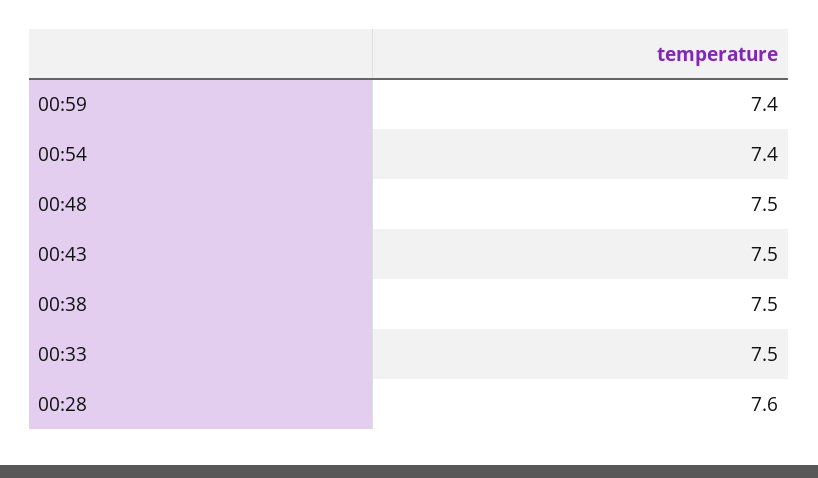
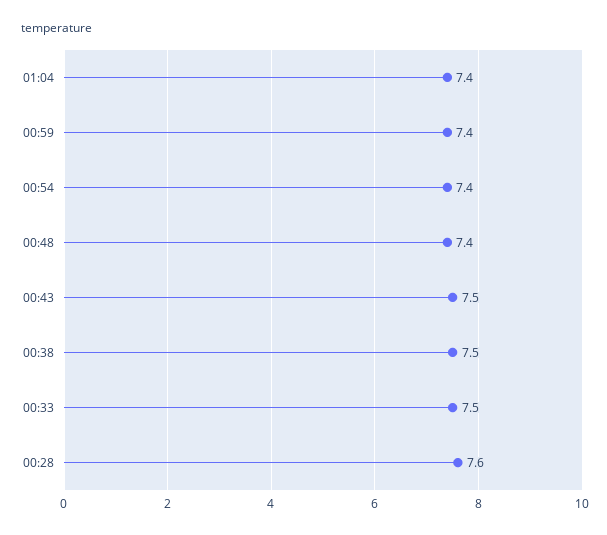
00:48: 7.5 -> 7.4
01:04: none -> 7.4

